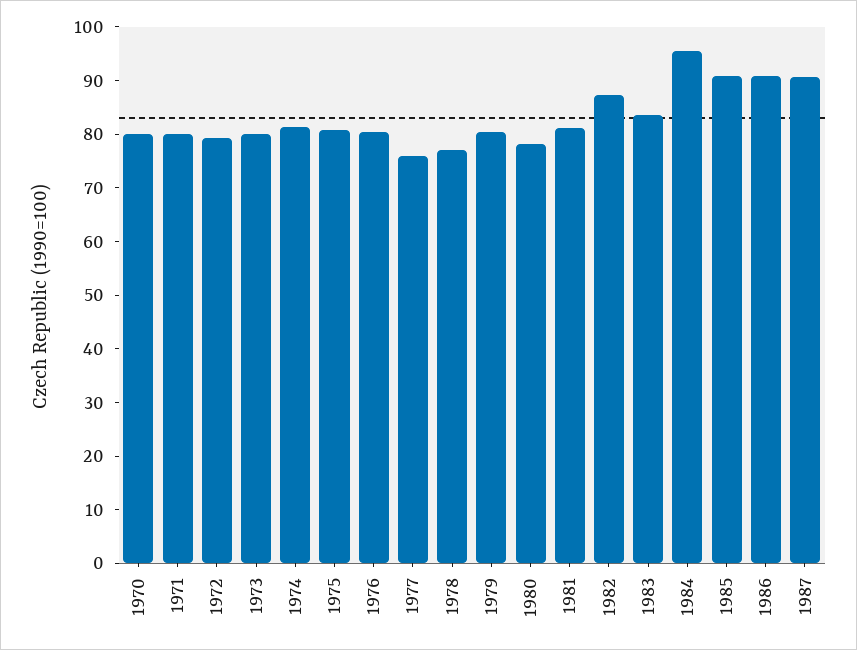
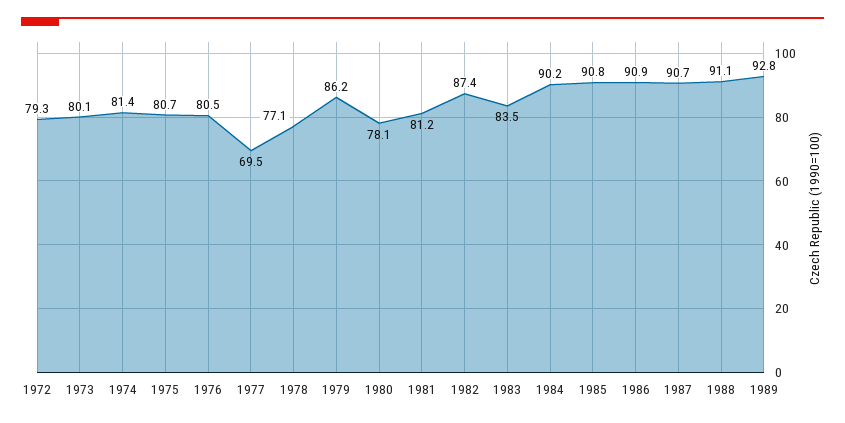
1970: 80 -> none
1971: 80 -> none
1977: 76 -> 69.5
1979: 80 -> 86.2
1984: 96 -> 90.2
1988: none -> 91.1
1989: none -> 92.8

